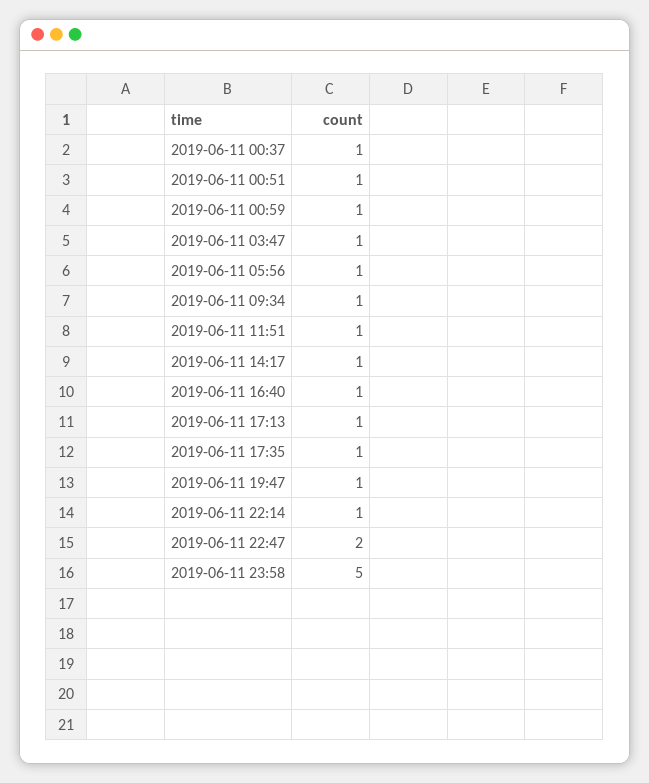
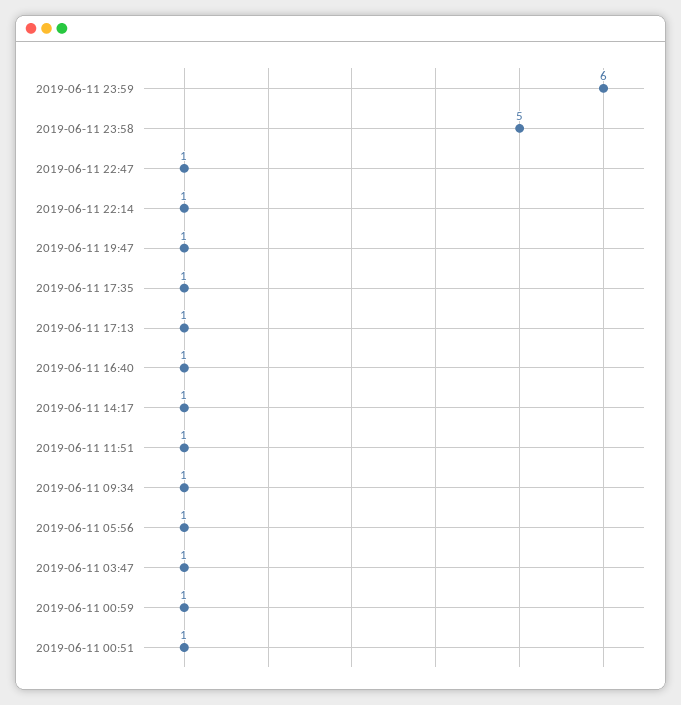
2019-06-11 00:37: 1 -> none
2019-06-11 22:47: 2 -> 1
2019-06-11 23:59: none -> 6

